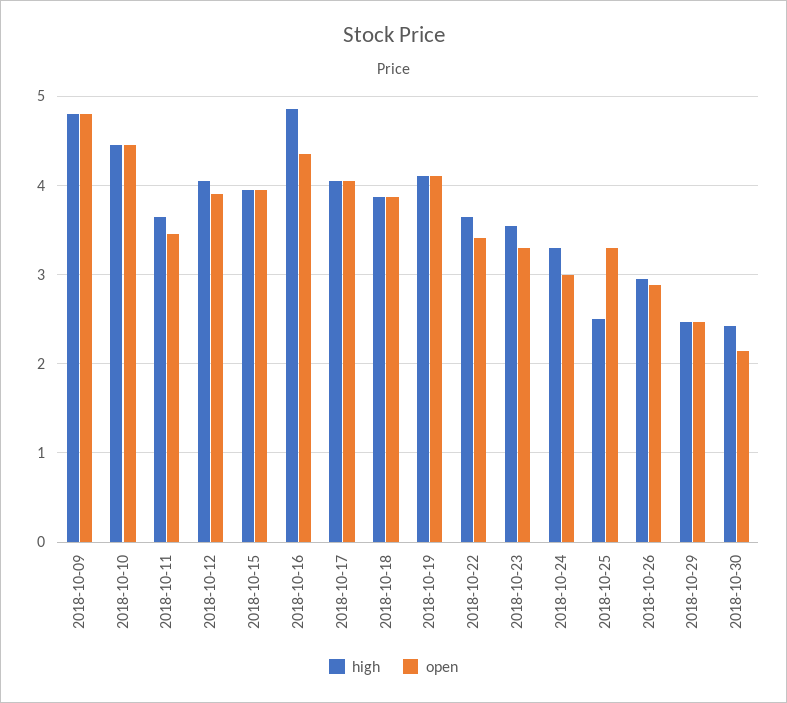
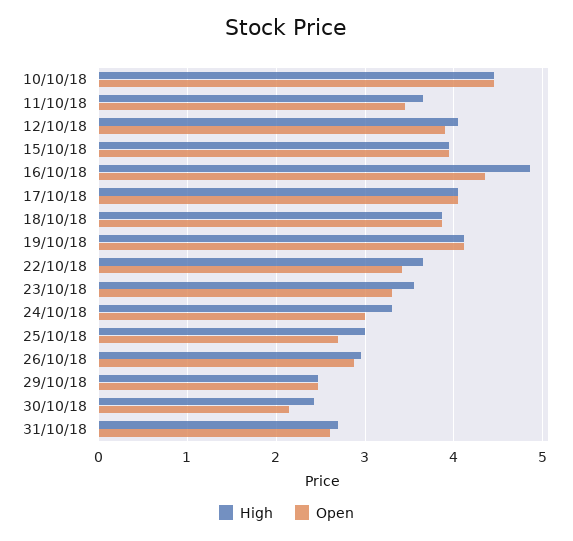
high, 2018-10-09: 4.8 -> none
open, 2018-10-09: 4.8 -> none
high, 2018-10-25: 2.5 -> 3
open, 2018-10-25: 3.3 -> 2.7
high, 31/10/18: none -> 2.7
open, 31/10/18: none -> 2.6

